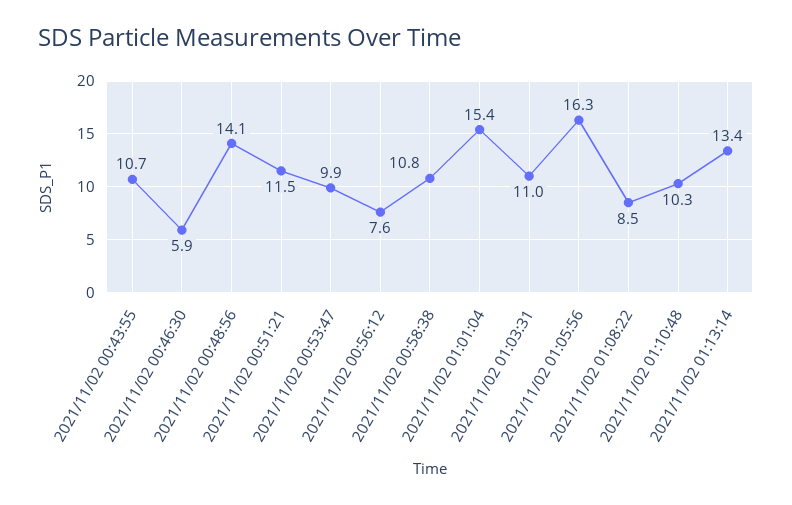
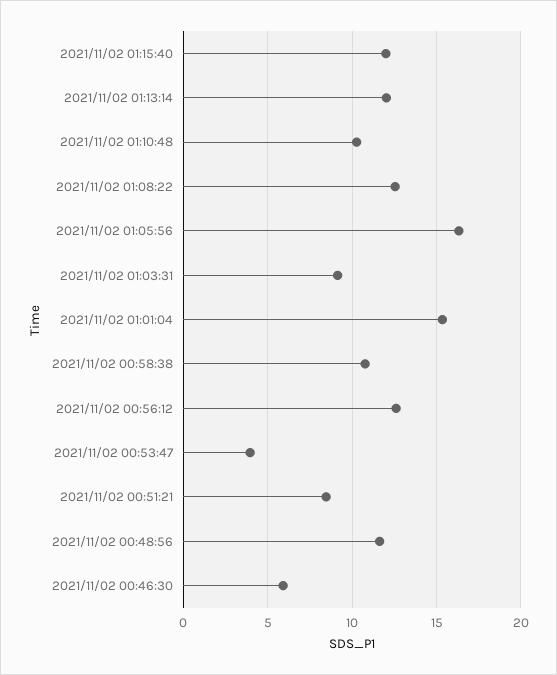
2021/11/02 00:43:55: 10.7 -> none
2021/11/02 00:48:56: 14.1 -> 11.5
2021/11/02 00:51:21: 11.5 -> 8.5
2021/11/02 00:53:47: 9.9 -> 4
2021/11/02 00:56:12: 7.6 -> 12.5
2021/11/02 01:03:31: 11 -> 9
2021/11/02 01:08:22: 8.5 -> 12.5
2021/11/02 01:13:14: 13.4 -> 12
2021/11/02 01:15:40: none -> 12

